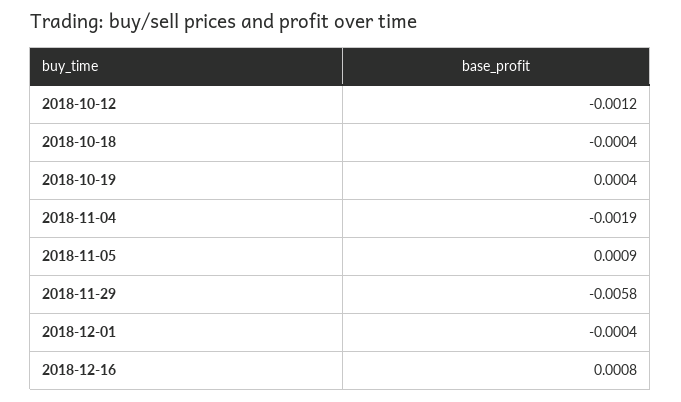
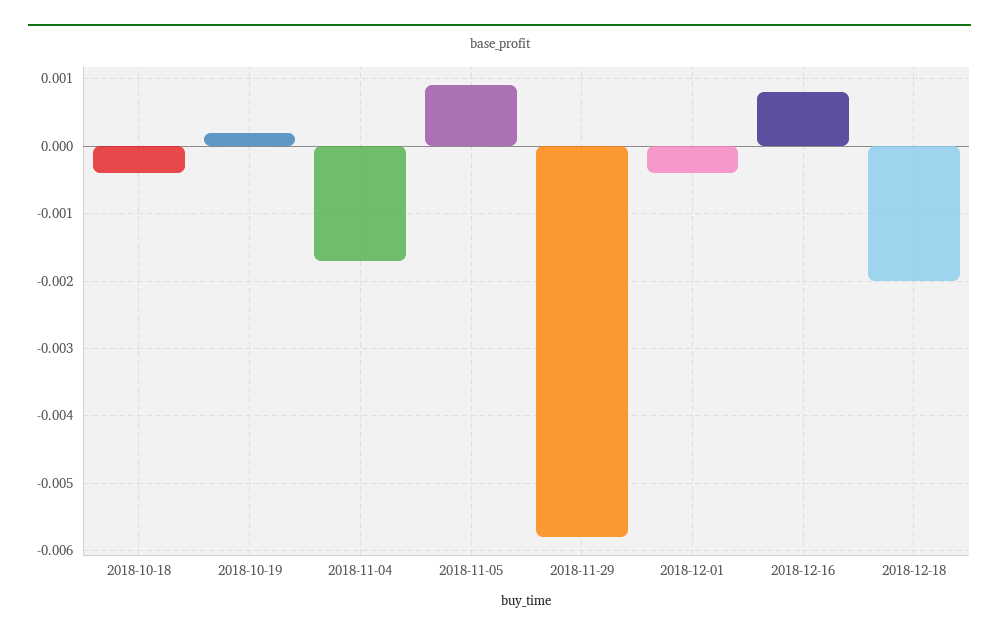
2018-10-12: -0.0012 -> none
2018-10-19: 0.0004 -> 0.0002
2018-11-04: -0.0019 -> -0.0017
2018-12-18: none -> -0.002

